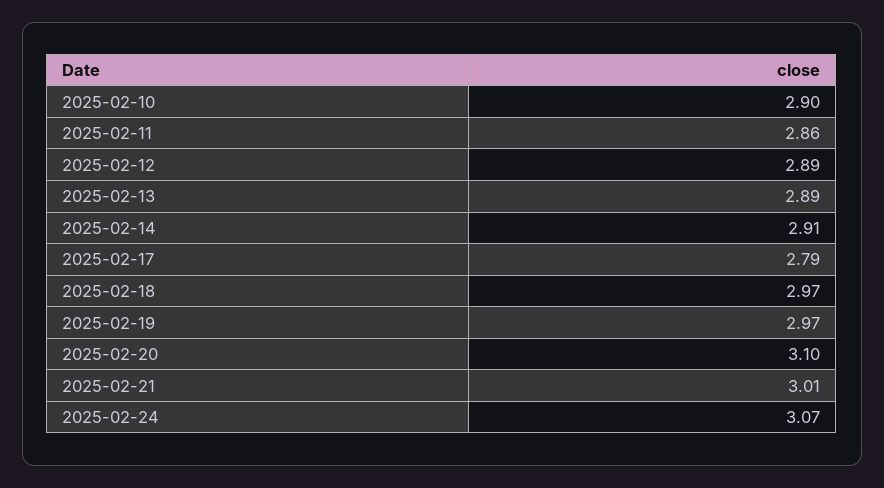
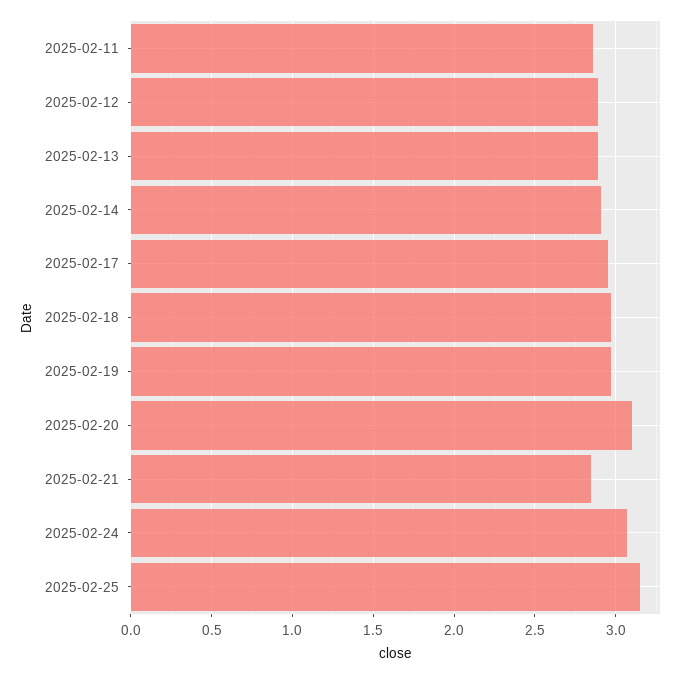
2025-02-10: 2.9 -> none
2025-02-17: 2.79 -> 2.95
2025-02-21: 3.01 -> 2.85
2025-02-25: none -> 3.15

